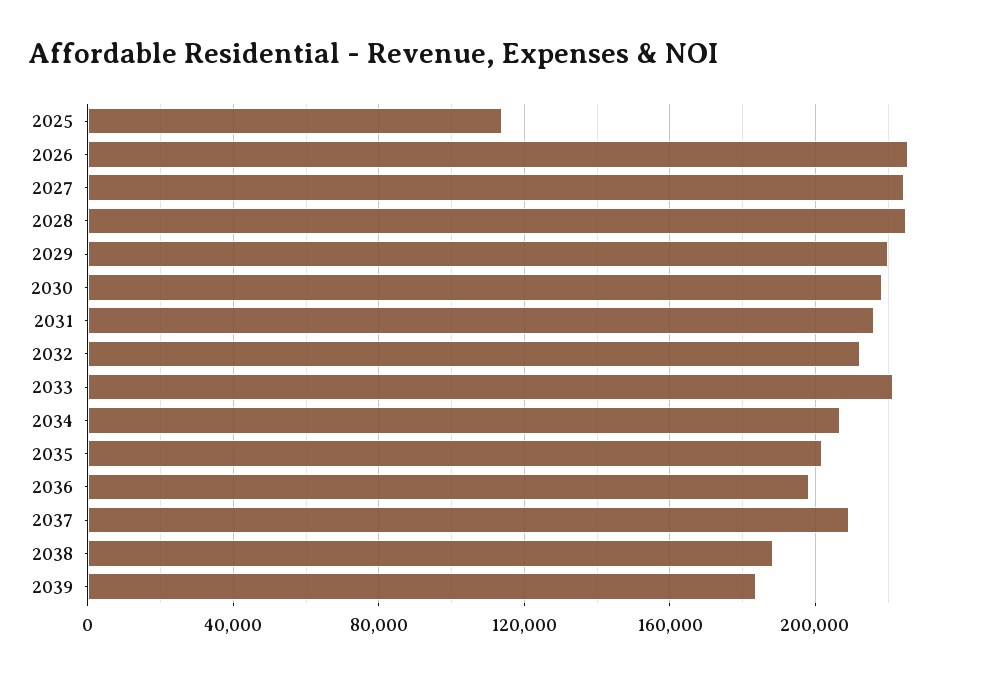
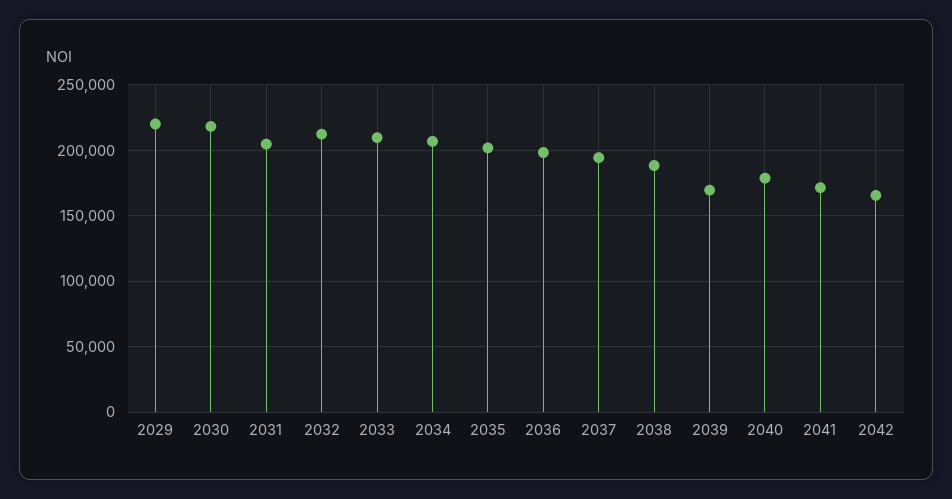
2025: 115000 -> none
2026: 225000 -> none
2027: 225000 -> none
2028: 225000 -> none
2031: 215000 -> 205000
2033: 220000 -> 210000
2037: 210000 -> 195000
2039: 185000 -> 170000
2040: none -> 180000
2041: none -> 170000
2042: none -> 165000

